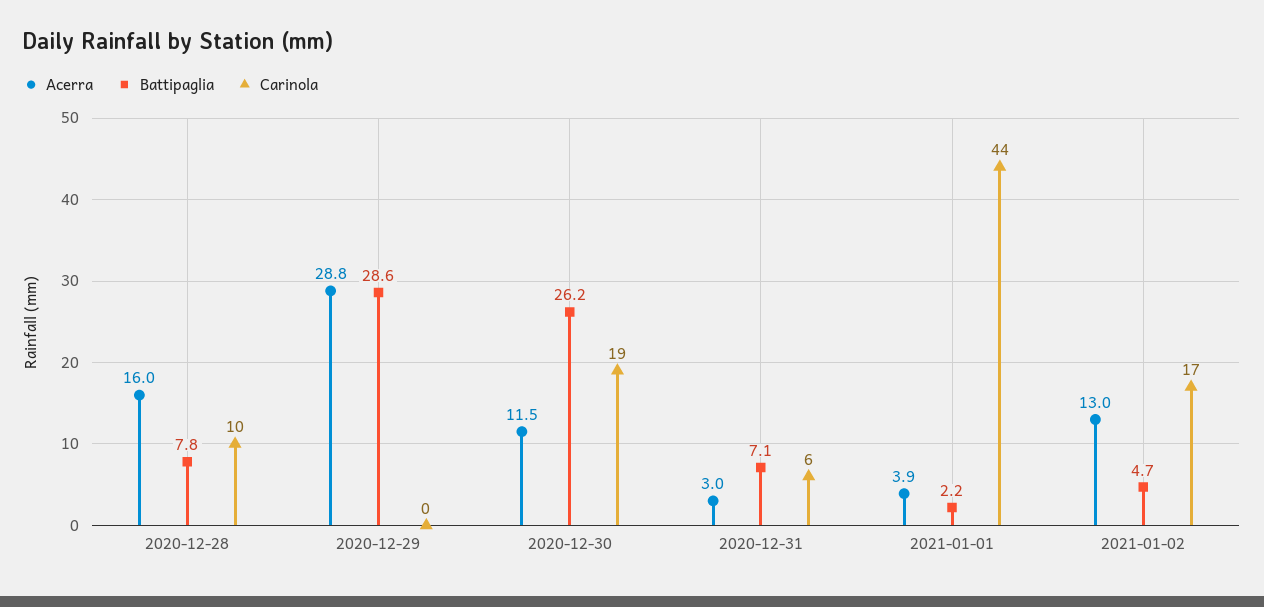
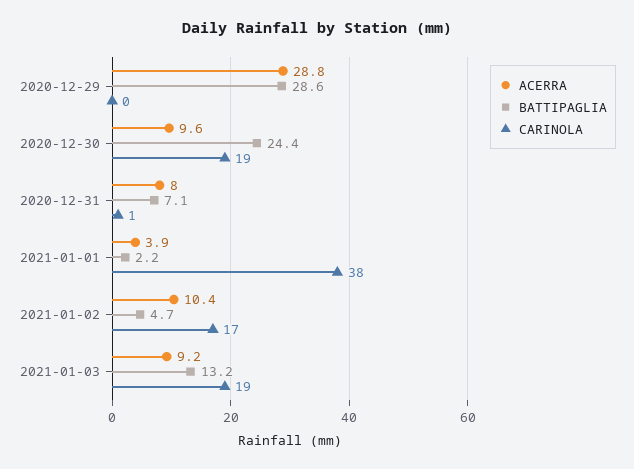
Acerra, 2020-12-28: 16 -> none
Battipaglia, 2020-12-28: 7.8 -> none
Carinola, 2020-12-28: 10 -> none
Acerra, 2020-12-30: 11.5 -> 9.6
Battipaglia, 2020-12-30: 26.2 -> 24.4
Acerra, 2020-12-31: 3 -> 8
Carinola, 2020-12-31: 6 -> 1
Carinola, 2021-01-01: 44 -> 38
Acerra, 2021-01-02: 13 -> 10.4
Acerra, 2021-01-03: none -> 9.2
Battipaglia, 2021-01-03: none -> 13.2
Carinola, 2021-01-03: none -> 19

